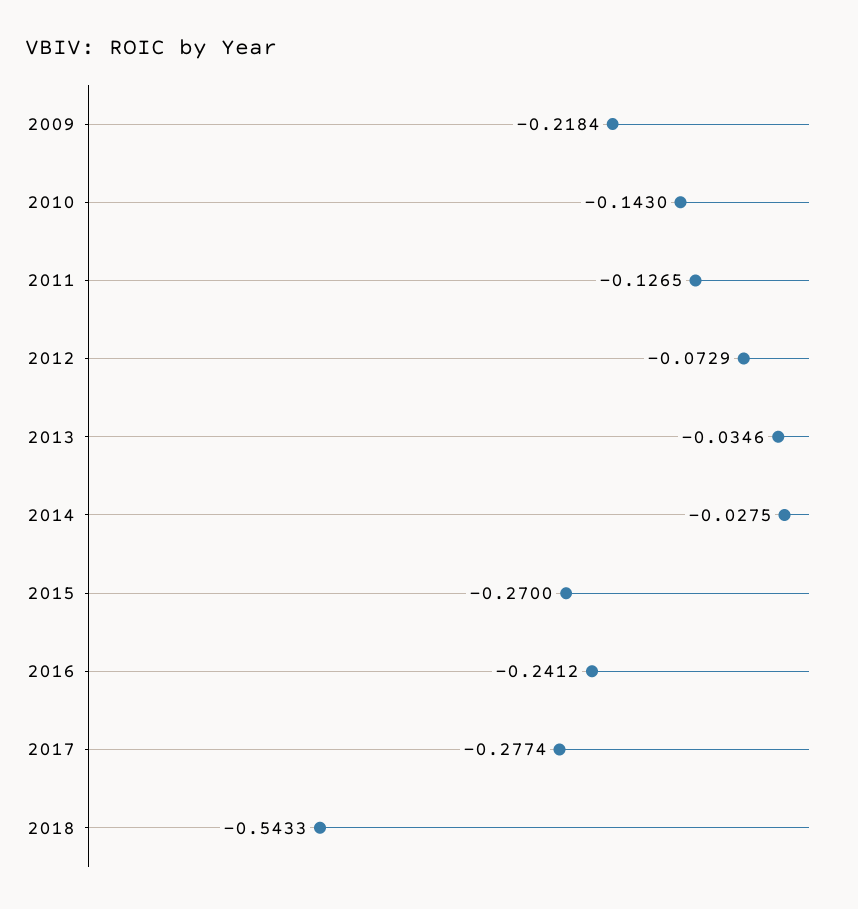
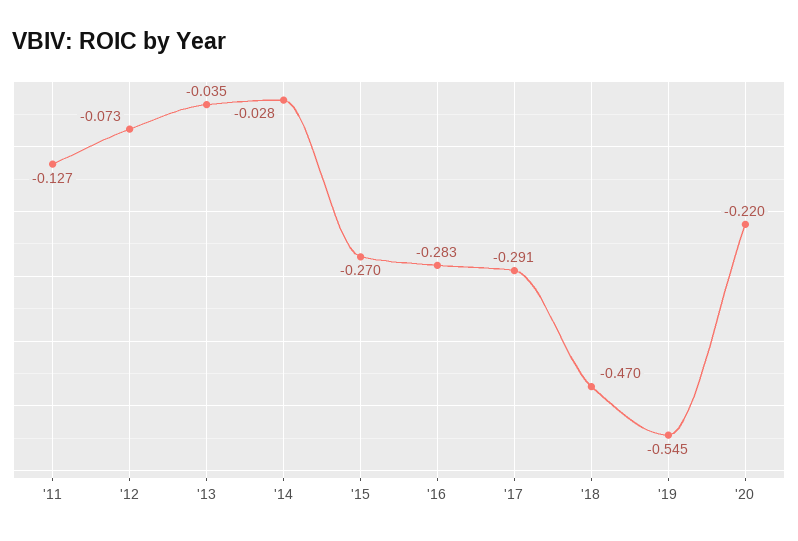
2009: -0.2184 -> none
2010: -0.143 -> none
2016: -0.2412 -> -0.283
2017: -0.2774 -> -0.291
2018: -0.5433 -> -0.47
'19: none -> -0.545
'20: none -> -0.22

